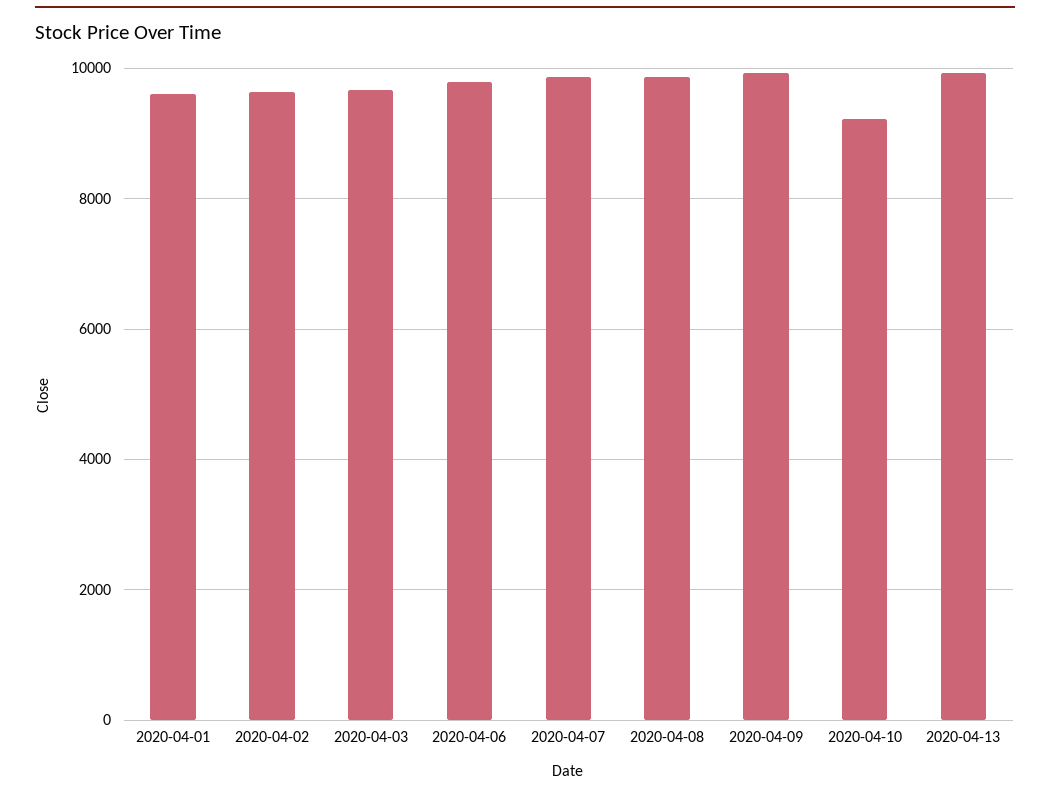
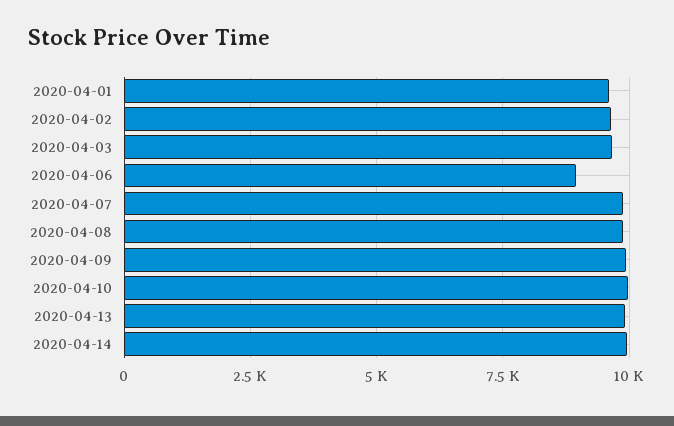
2020-04-06: 9800 -> 9000
2020-04-10: 9200 -> 10000
2020-04-14: none -> 10000

